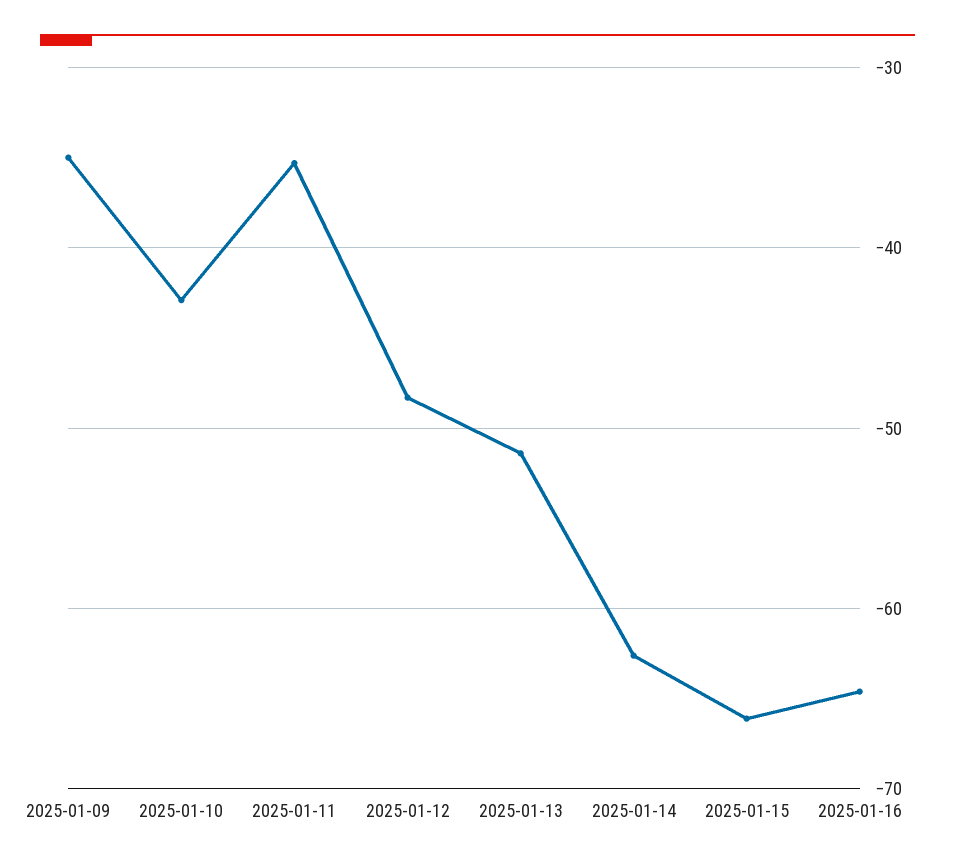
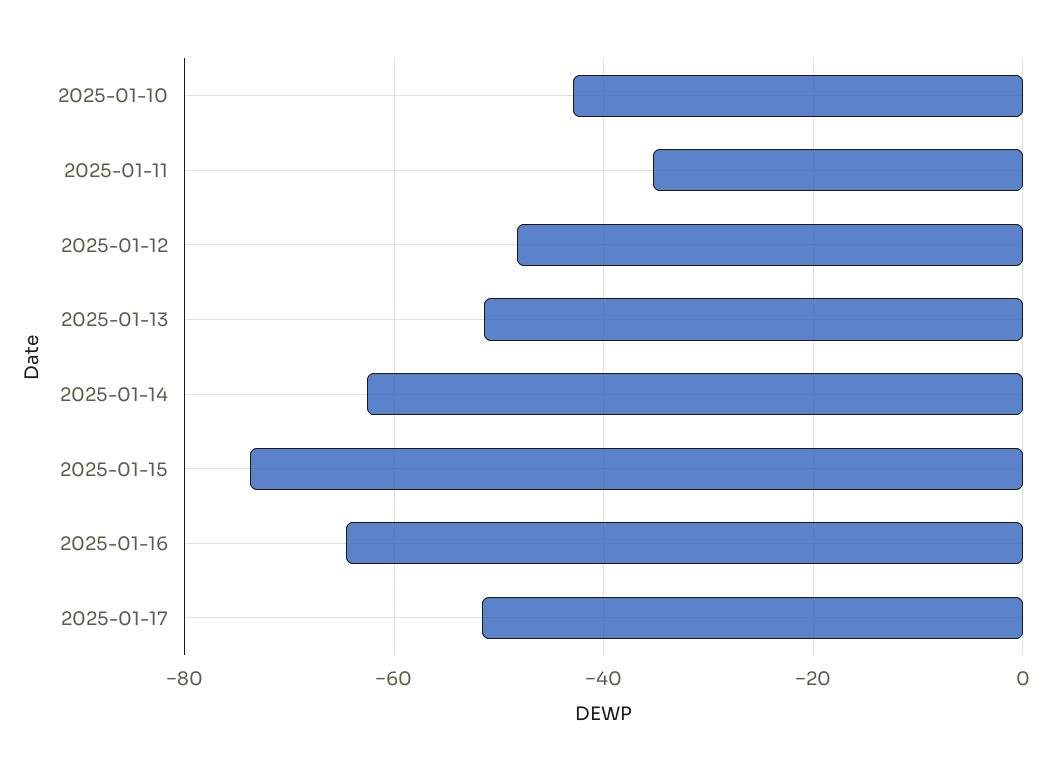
2025-01-09: -35 -> none
2025-01-15: -66 -> -74
2025-01-17: none -> -52

